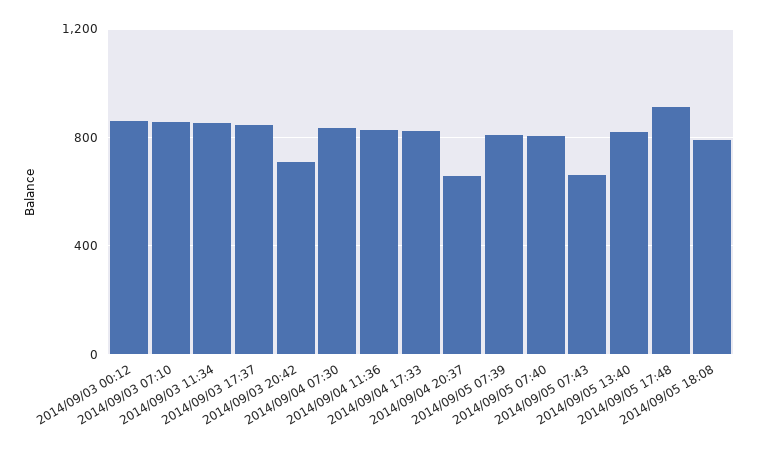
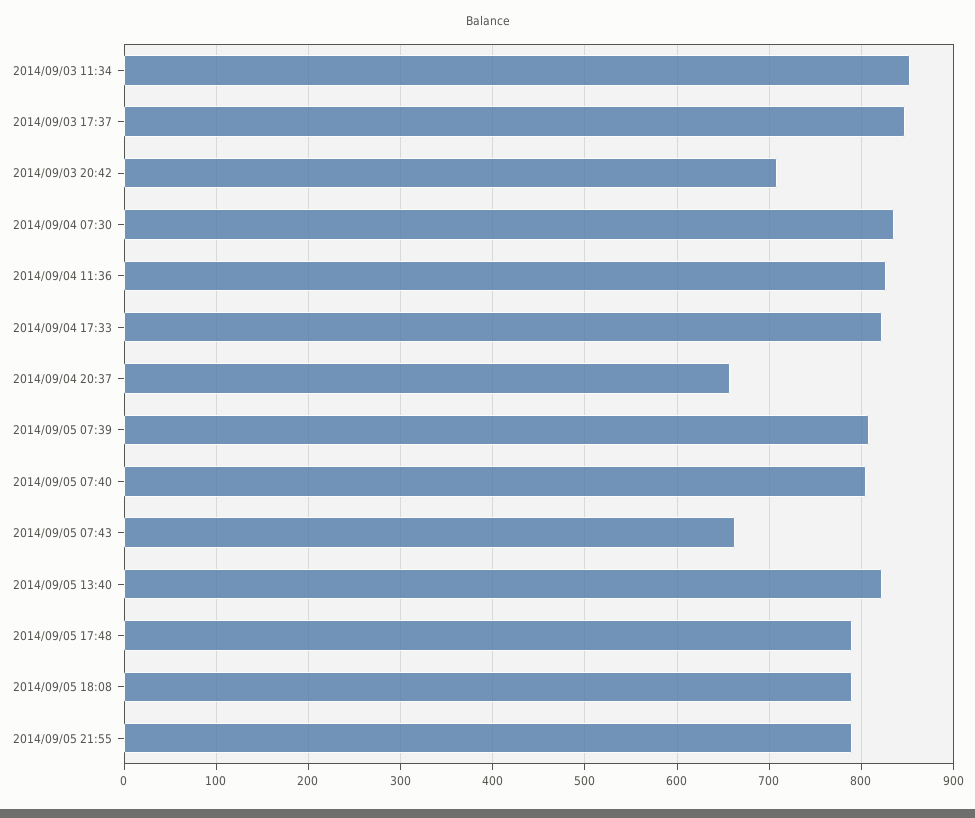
2014/09/03 00:12: 850 -> none
2014/09/03 07:10: 850 -> none
2014/09/05 17:48: 900 -> 790
2014/09/05 21:55: none -> 790

